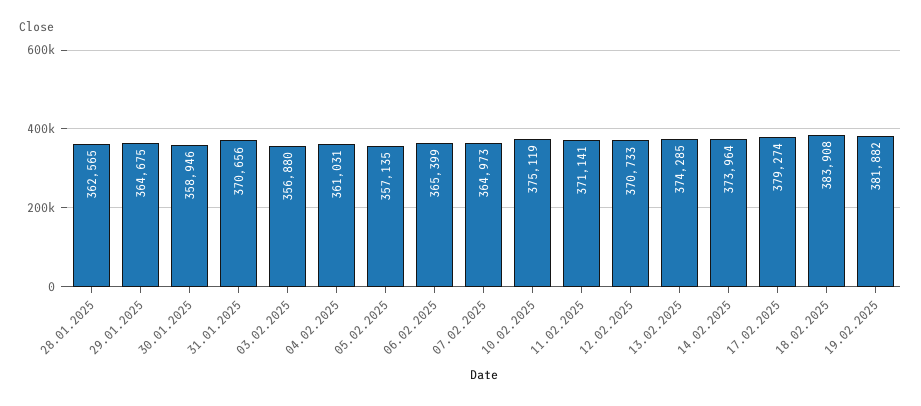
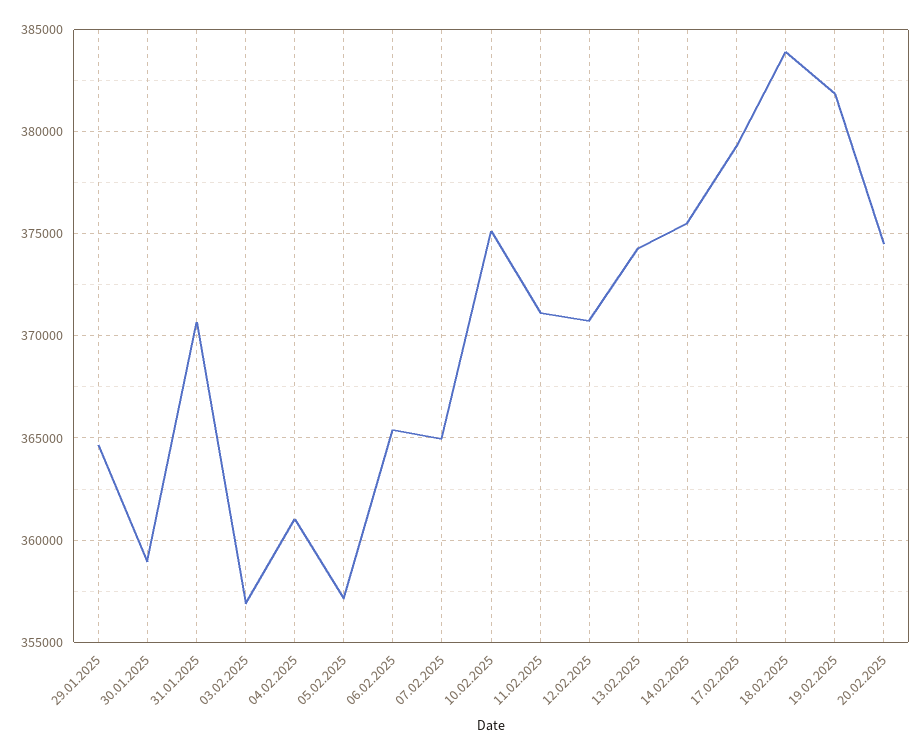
28.01.2025: 362565 -> none
14.02.2025: 373964 -> 375500
20.02.2025: none -> 374500

